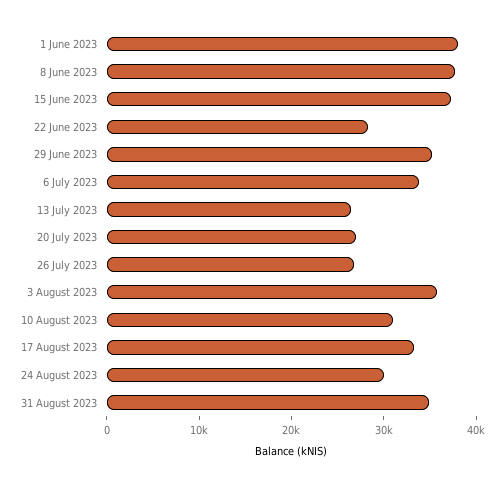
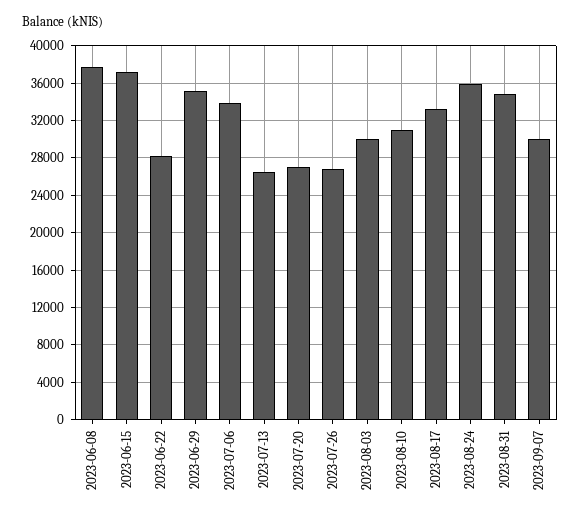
1 June 2023: 38000 -> none
3 August 2023: 36000 -> 30000
24 August 2023: 30000 -> 36000
2023-09-07: none -> 30000

